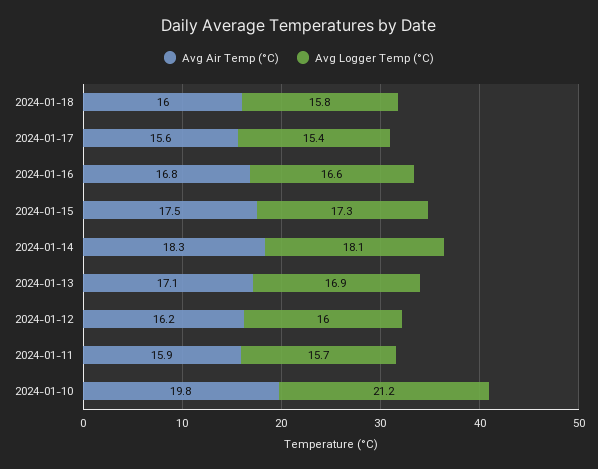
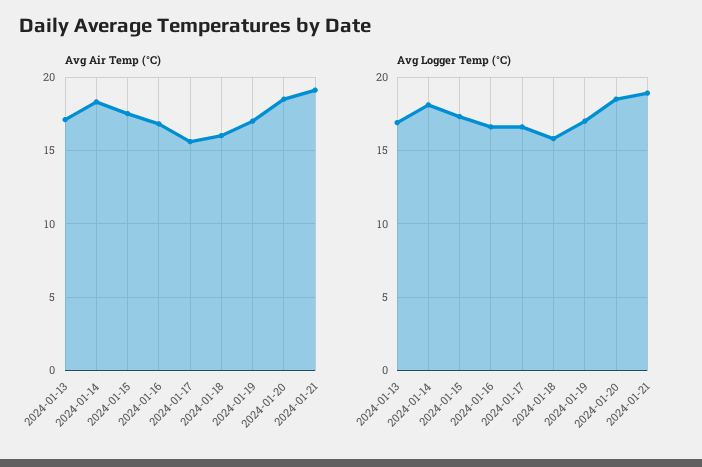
Avg Logger Temp (°C), 2024-01-17: 15.4 -> 16.5
Avg Air Temp (°C), 2024-01-12: 16.2 -> none
Avg Logger Temp (°C), 2024-01-12: 16 -> none
Avg Air Temp (°C), 2024-01-11: 15.9 -> none
Avg Logger Temp (°C), 2024-01-11: 15.7 -> none
Avg Air Temp (°C), 2024-01-10: 19.8 -> none
Avg Logger Temp (°C), 2024-01-10: 21.2 -> none
Avg Air Temp (°C), 2024-01-19: none -> 17
Avg Air Temp (°C), 2024-01-20: none -> 18.5
Avg Air Temp (°C), 2024-01-21: none -> 19
Avg Logger Temp (°C), 2024-01-19: none -> 17
Avg Logger Temp (°C), 2024-01-20: none -> 18.5
Avg Logger Temp (°C), 2024-01-21: none -> 19

